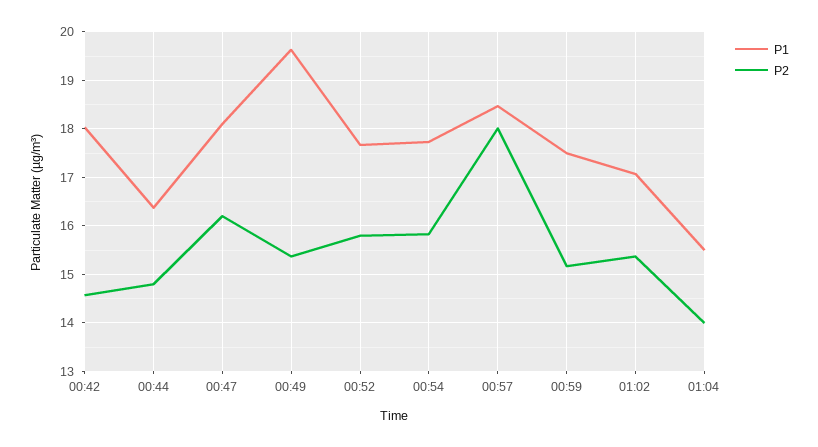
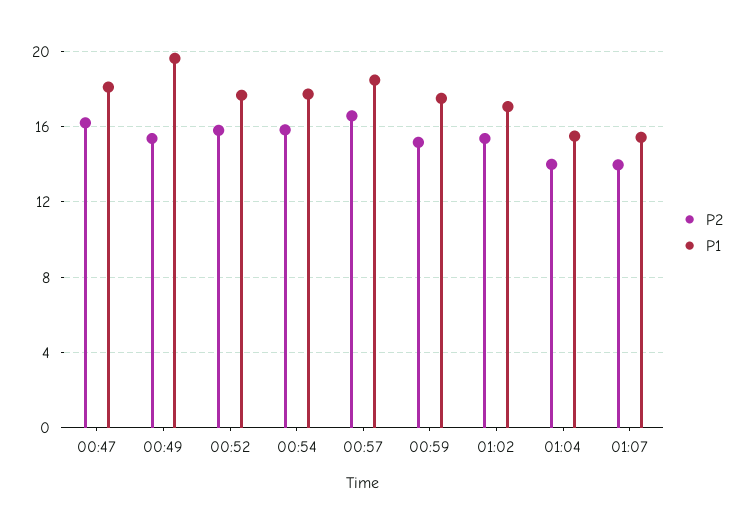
P1, 00:42: 18 -> none
P2, 00:42: 14.6 -> none
P1, 00:44: 16.4 -> none
P2, 00:44: 14.8 -> none
P2, 00:57: 18 -> 16.5
P2, 01:07: none -> 14
P1, 01:07: none -> 15.5

